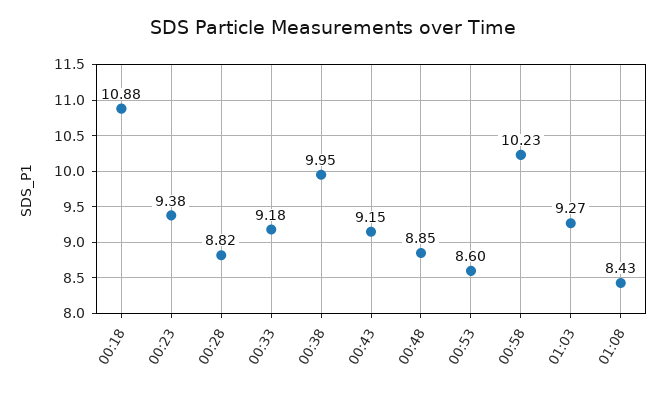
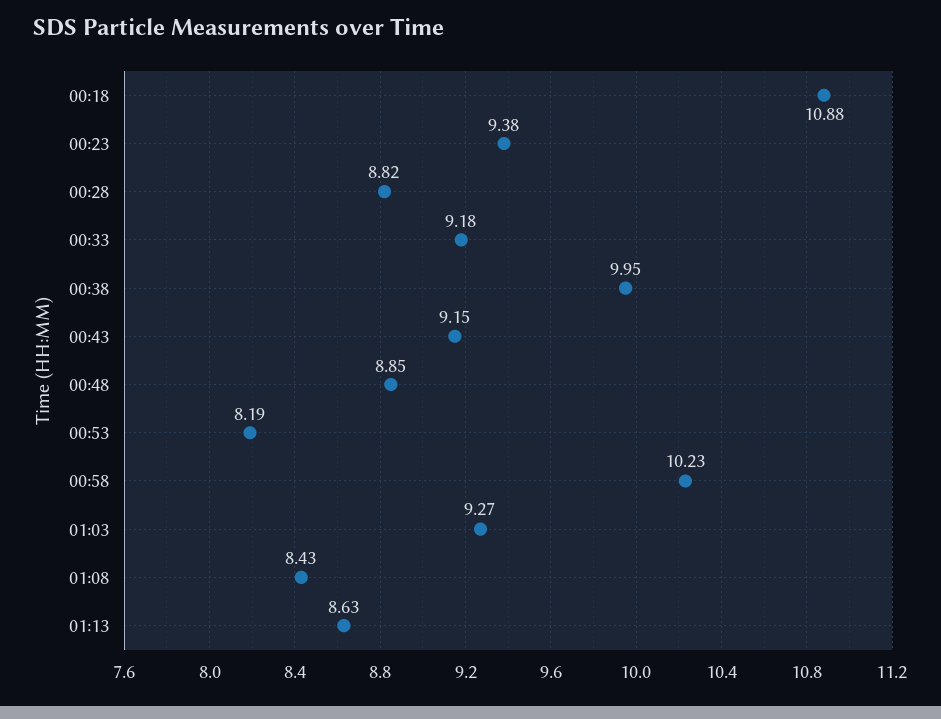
00:53: 8.6 -> 8.19
01:13: none -> 8.63

